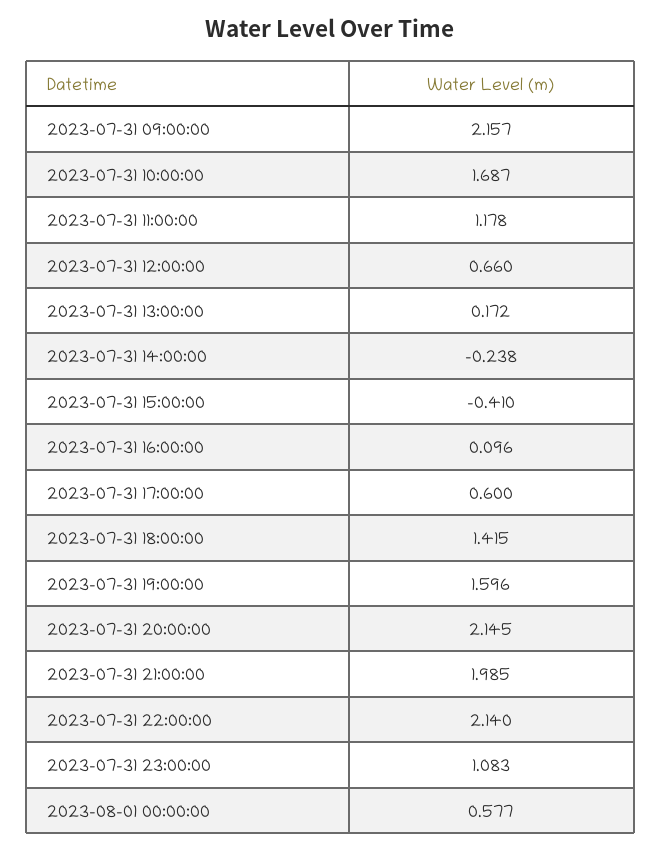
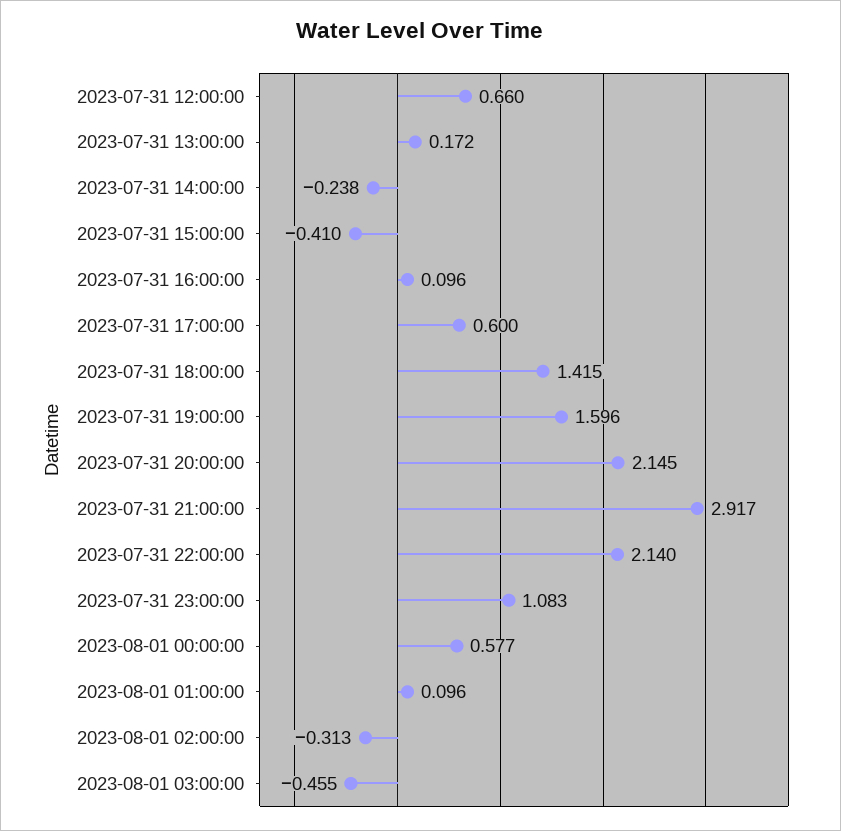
2023-07-31 09:00:00: 2.157 -> none
2023-07-31 10:00:00: 1.687 -> none
2023-07-31 11:00:00: 1.178 -> none
2023-07-31 21:00:00: 1.985 -> 2.917
2023-08-01 01:00:00: none -> 0.096
2023-08-01 02:00:00: none -> -0.313
2023-08-01 03:00:00: none -> -0.455

